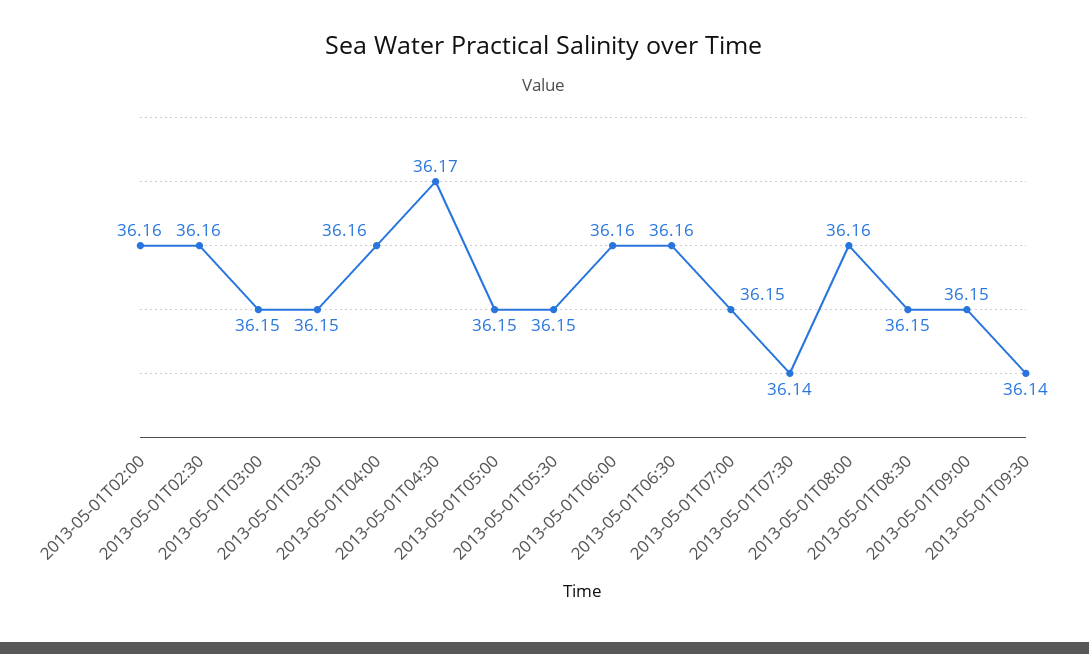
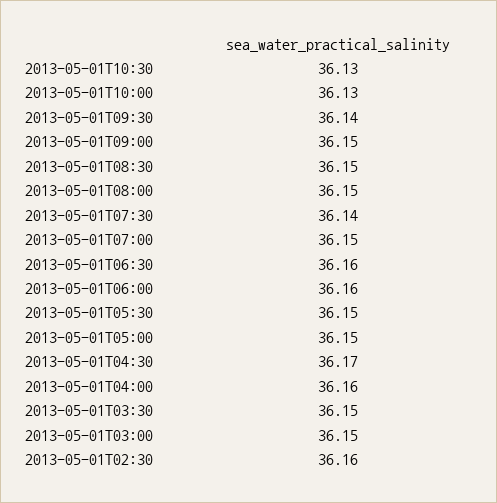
2013-05-01T02:00: 36.16 -> none
2013-05-01T08:00: 36.16 -> 36.15
2013-05-01T10:30: none -> 36.13
2013-05-01T10:00: none -> 36.13

